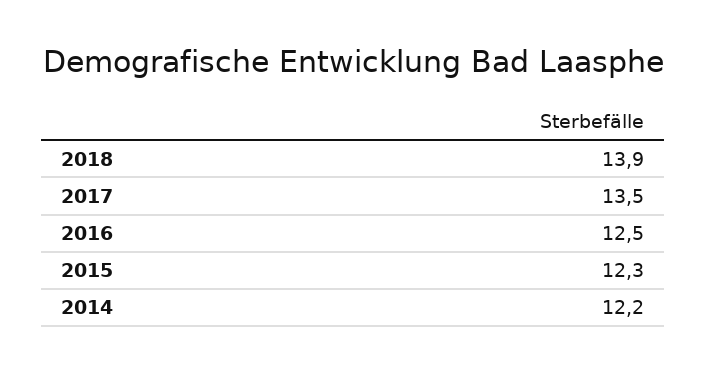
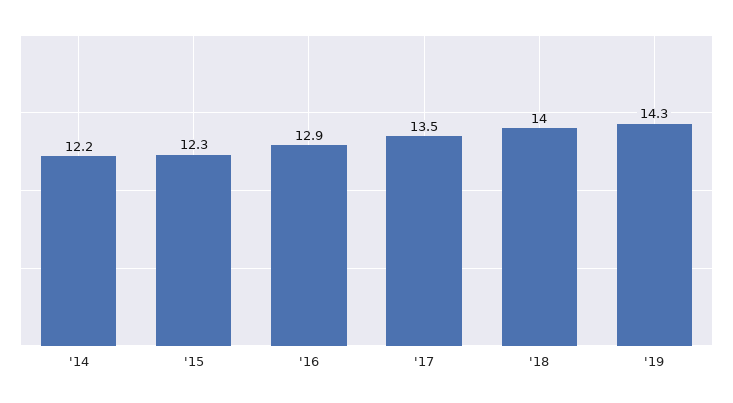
2018: 13.9 -> 14
2016: 12.5 -> 12.9
'19: none -> 14.3

